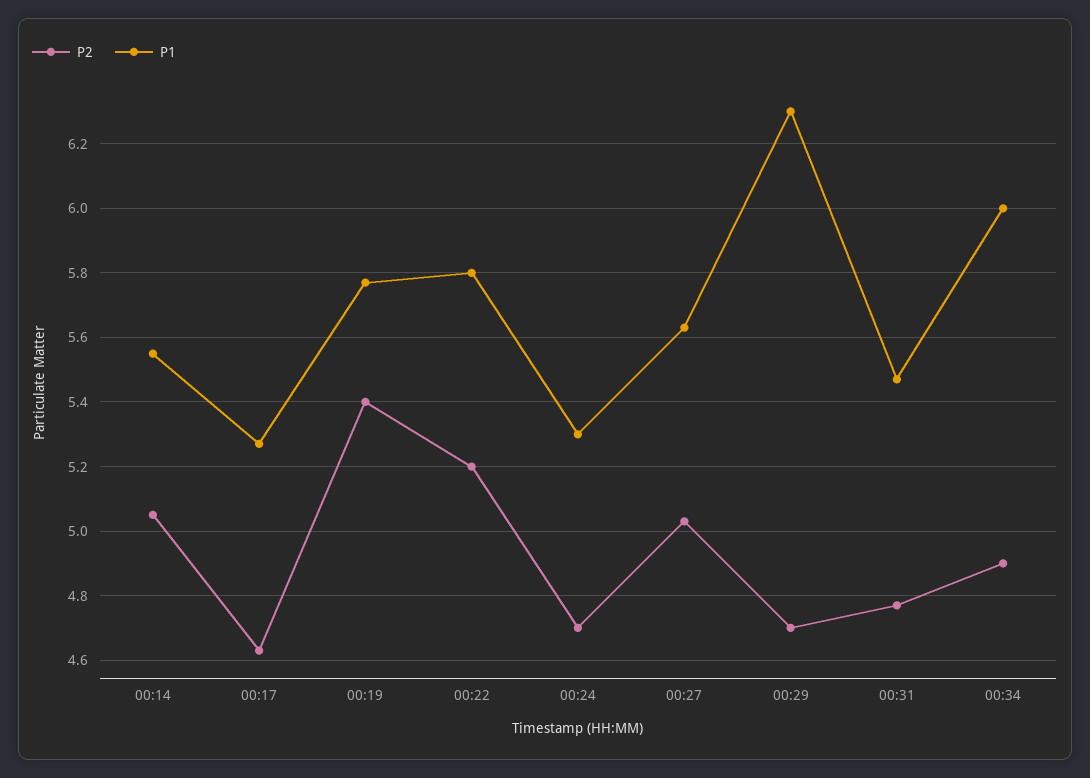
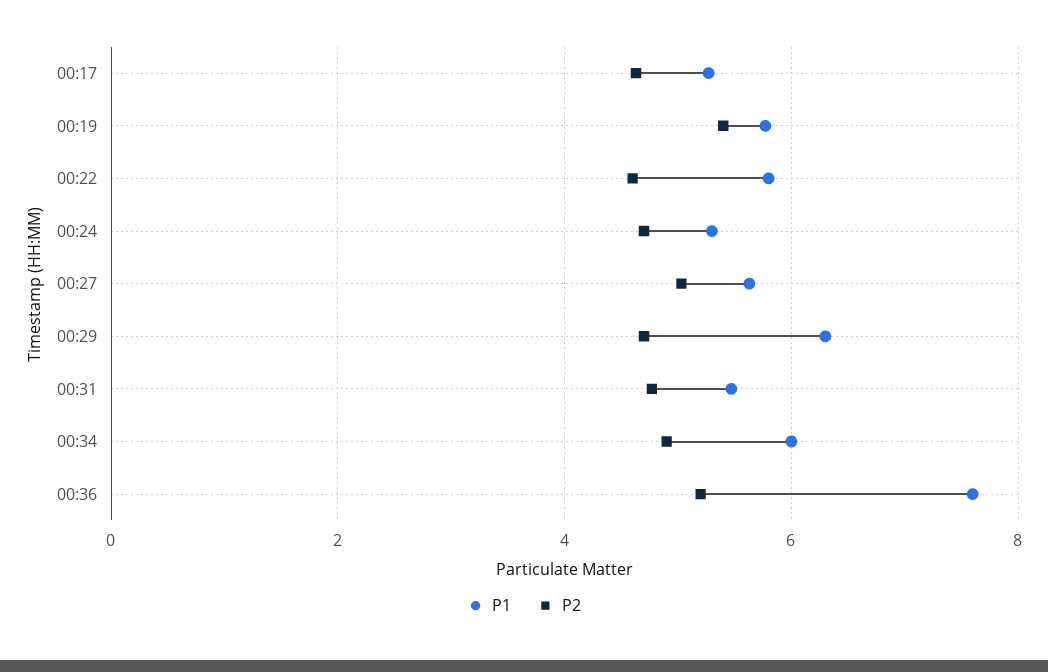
P2, 00:14: 5.05 -> none
P1, 00:14: 5.55 -> none
P2, 00:22: 5.2 -> 4.6
P1, 00:36: none -> 7.6
P2, 00:36: none -> 5.2

